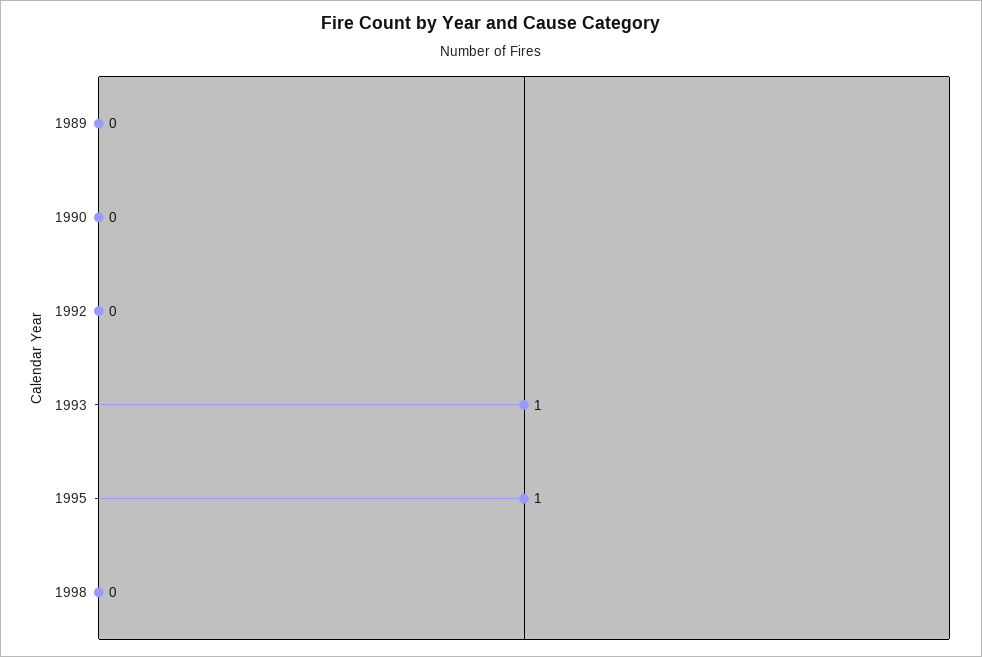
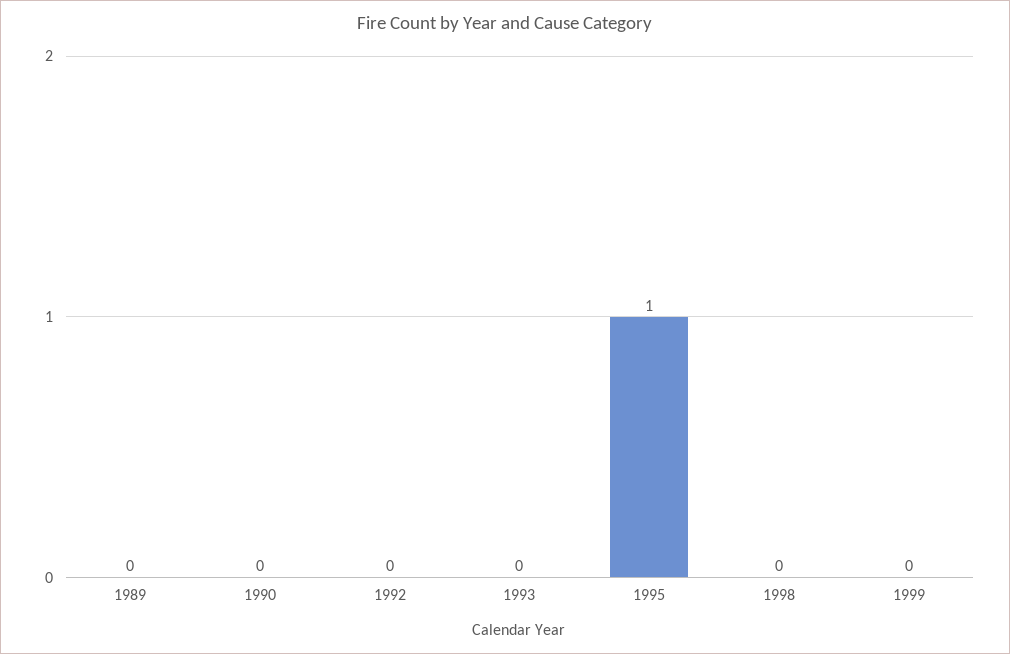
1993: 1 -> 0
1999: none -> 0

